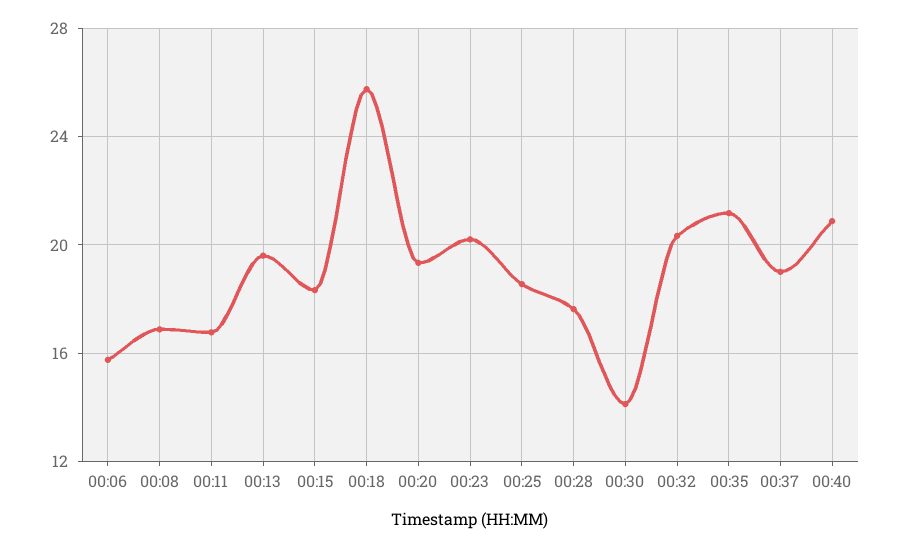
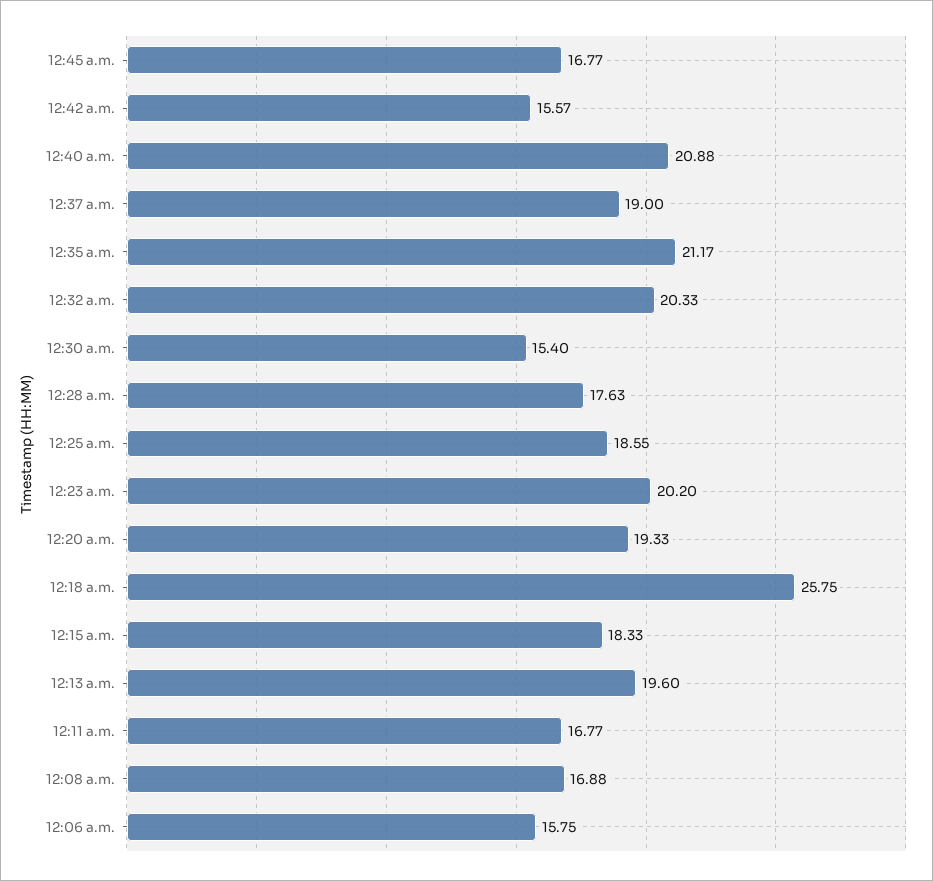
00:30: 14 -> 15.4
12:45 a.m.: none -> 16.77
12:42 a.m.: none -> 15.57

